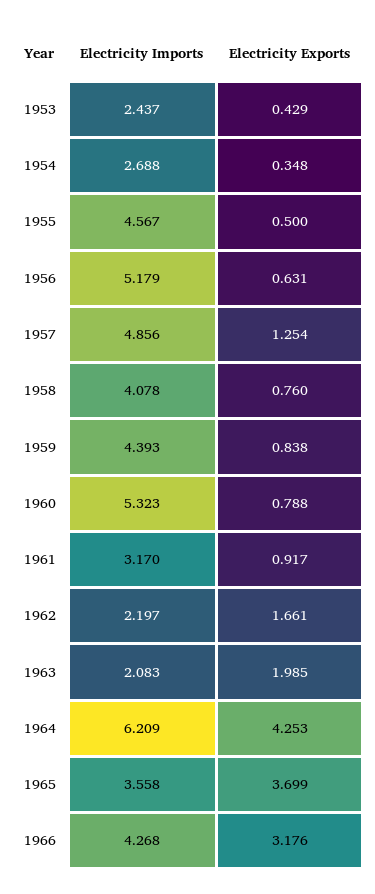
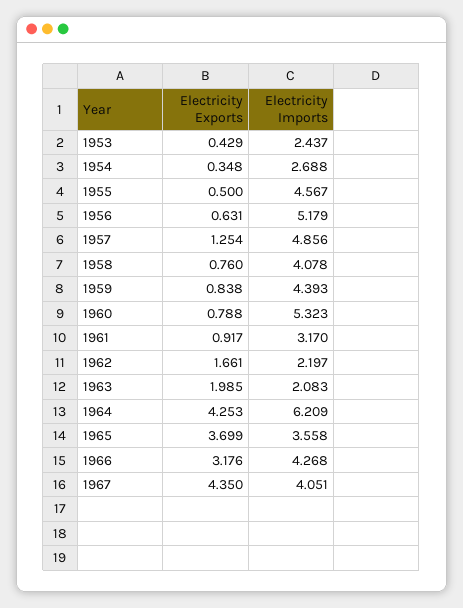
Electricity Exports, 1967: none -> 4.35
Electricity Imports, 1967: none -> 4.051

